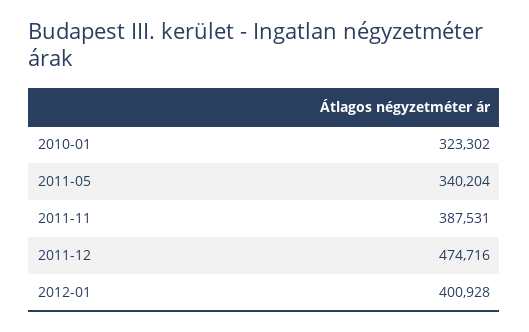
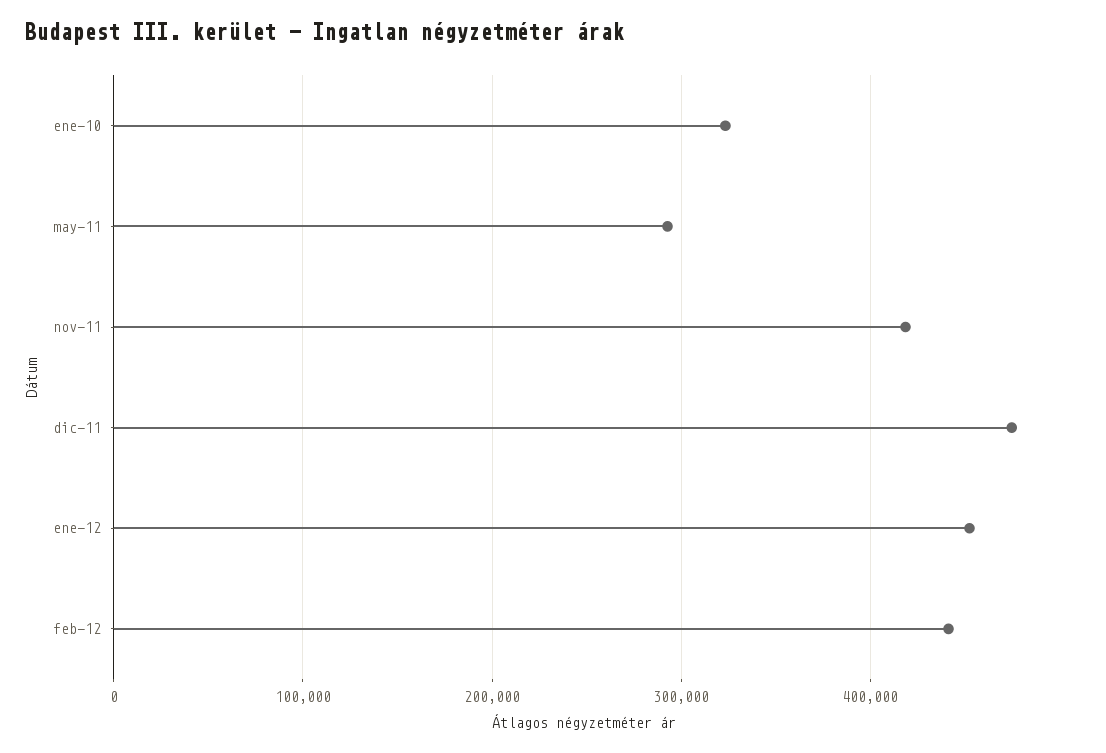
2011-05: 340204 -> 290000
2011-11: 387531 -> 420000
2012-01: 400928 -> 450000
feb-12: none -> 440000

